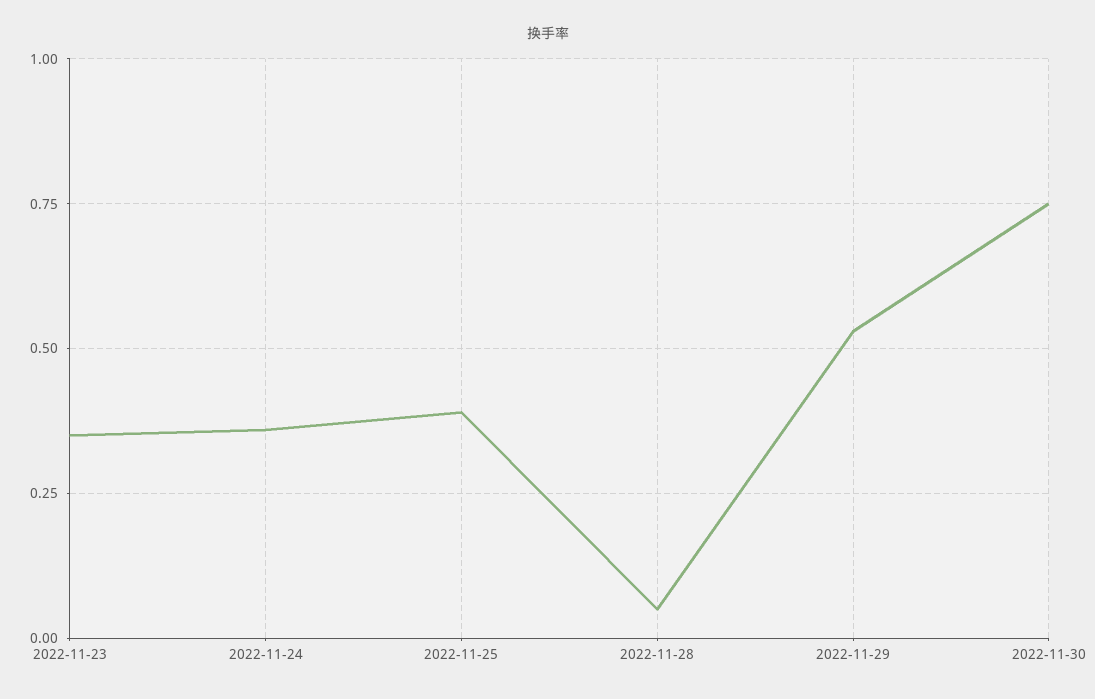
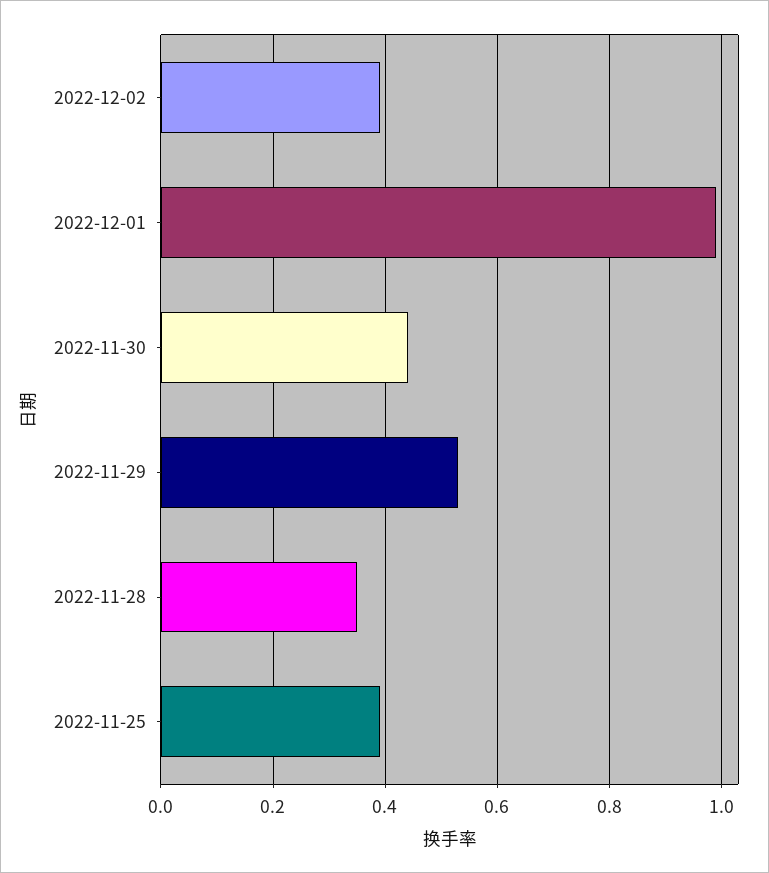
2022-11-23: 0.35 -> none
2022-11-24: 0.35 -> none
2022-11-28: 0.05 -> 0.35
2022-11-30: 0.75 -> 0.45
2022-12-02: none -> 0.4
2022-12-01: none -> 1

